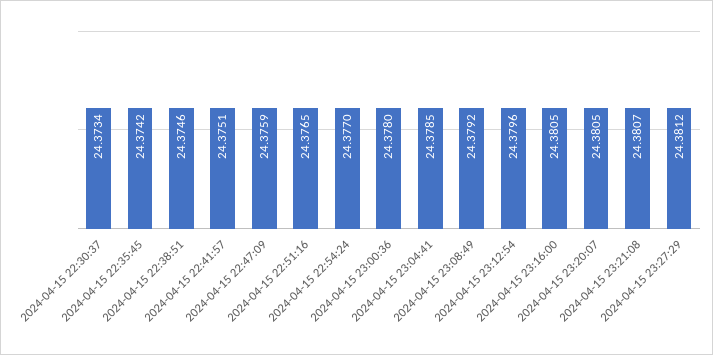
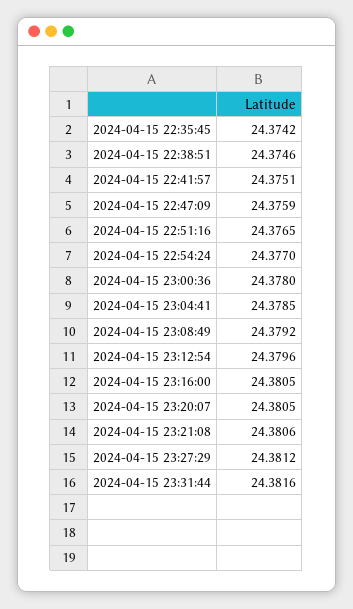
2024-04-15 22:30:37: 24.3734 -> none
2024-04-15 23:21:08: 24.3807 -> 24.3806
2024-04-15 23:31:44: none -> 24.3816

